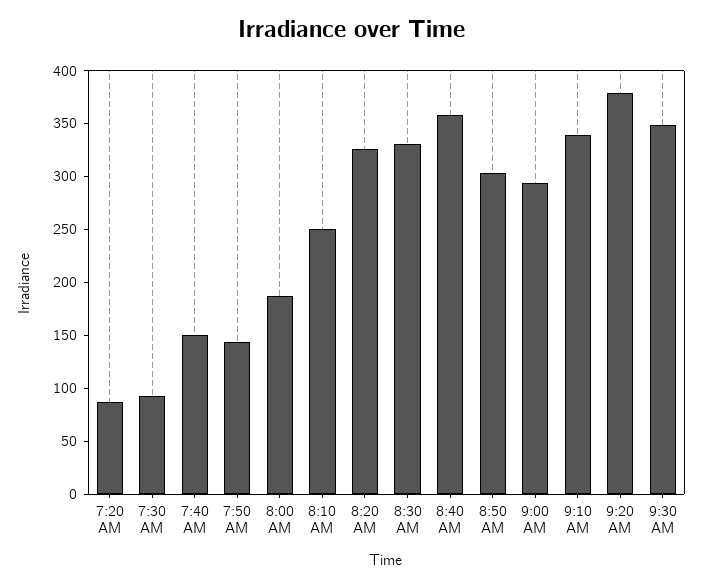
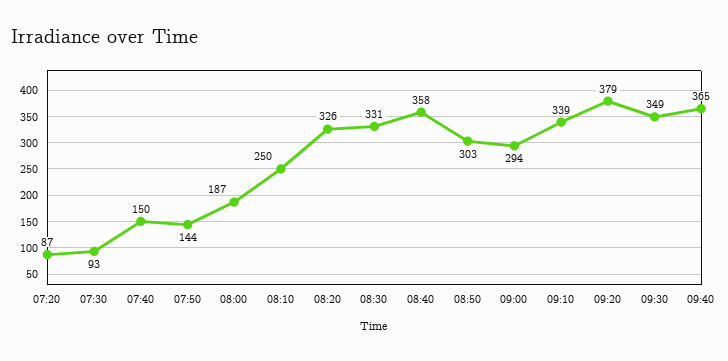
09:40: none -> 365

